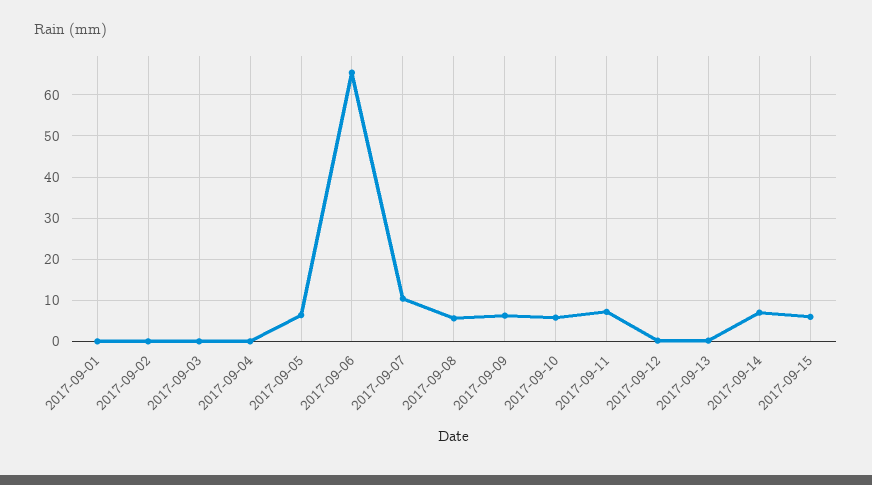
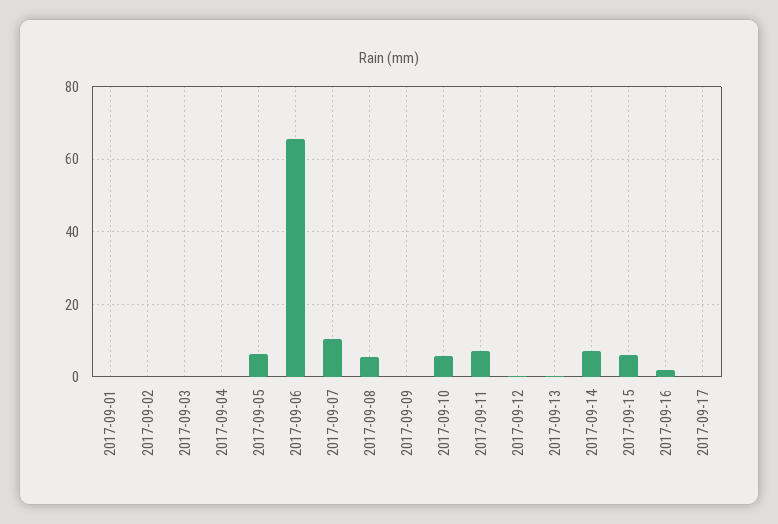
2017-09-09: 6 -> 0
2017-09-16: none -> 2
2017-09-17: none -> 0

